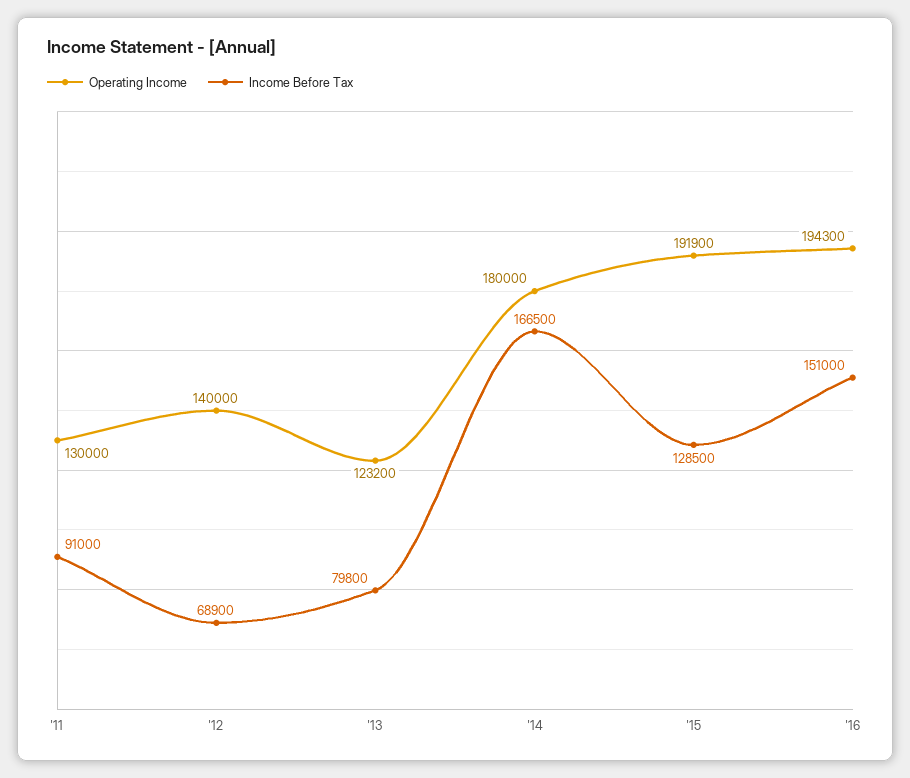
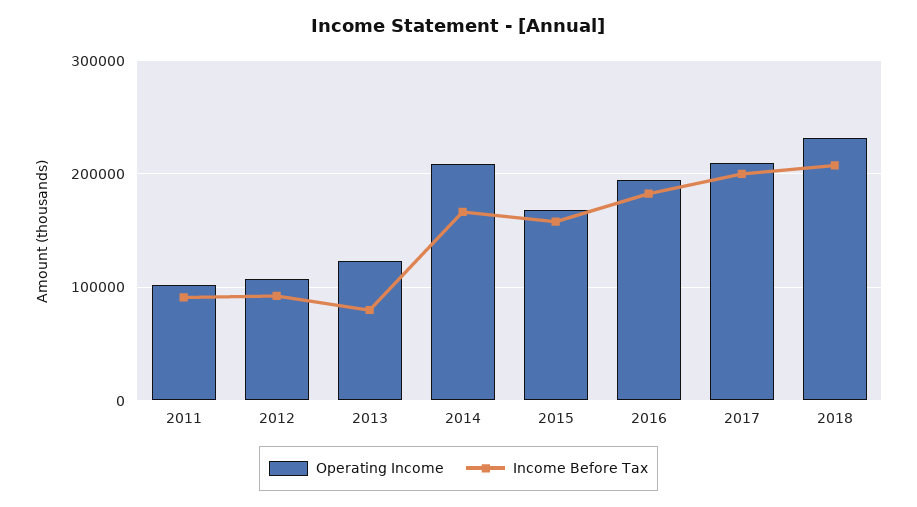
Operating Income, '11: 130000 -> 100000
Operating Income, '12: 140000 -> 110000
Income Before Tax, '12: 68900 -> 90000
Operating Income, '14: 180000 -> 210000
Operating Income, '15: 191900 -> 170000
Income Before Tax, '15: 128500 -> 160000
Income Before Tax, '16: 151000 -> 180000
Operating Income, 2017: none -> 210000
Income Before Tax, 2017: none -> 200000
Operating Income, 2018: none -> 230000
Income Before Tax, 2018: none -> 210000

